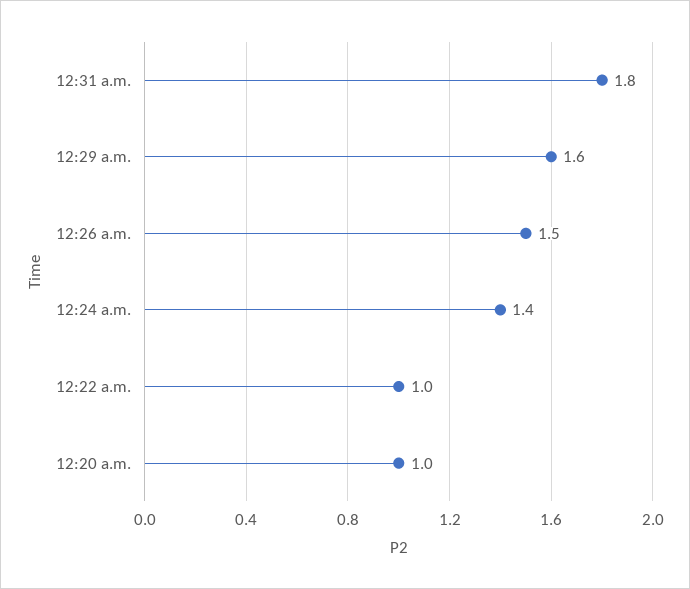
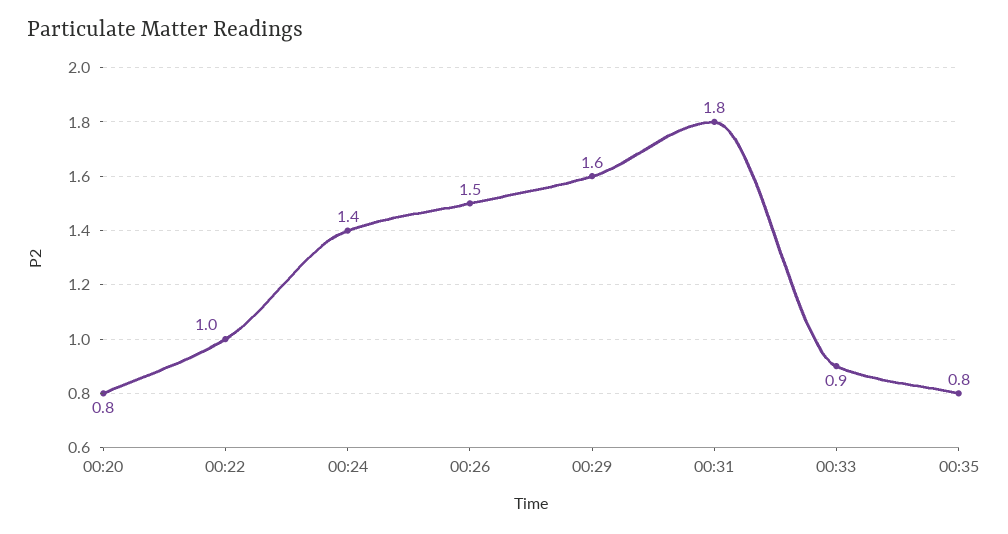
12:20 a.m.: 1 -> 0.8
00:33: none -> 0.9
00:35: none -> 0.8

